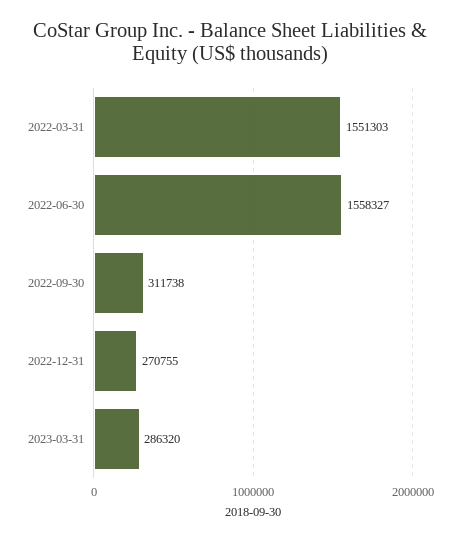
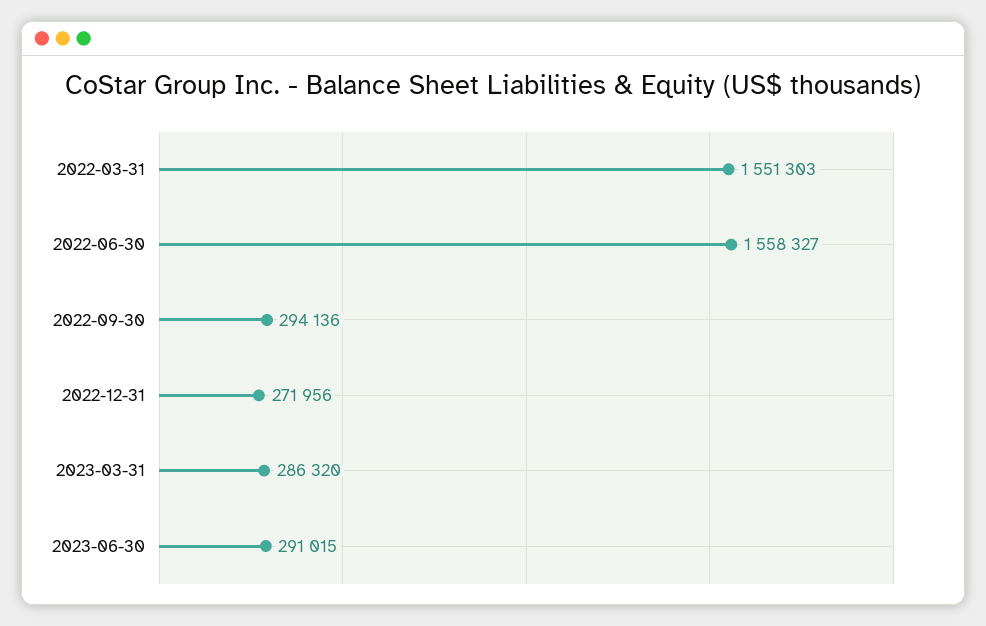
2022-09-30: 311738 -> 294136
2022-12-31: 270755 -> 271956
2023-06-30: none -> 291015

